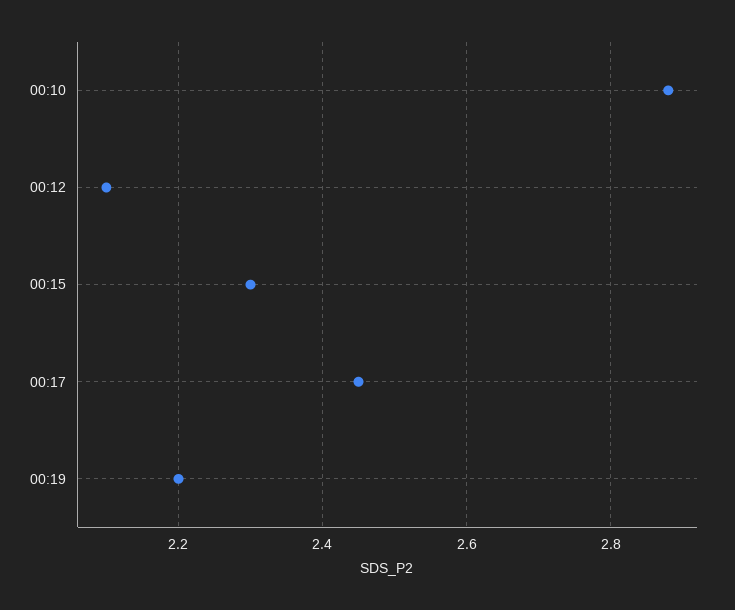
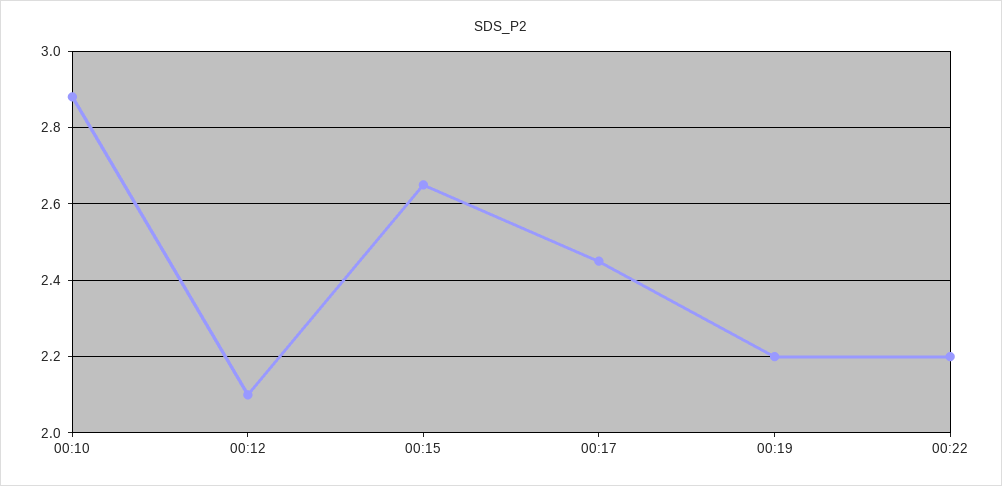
00:15: 2.3 -> 2.65
00:22: none -> 2.2

